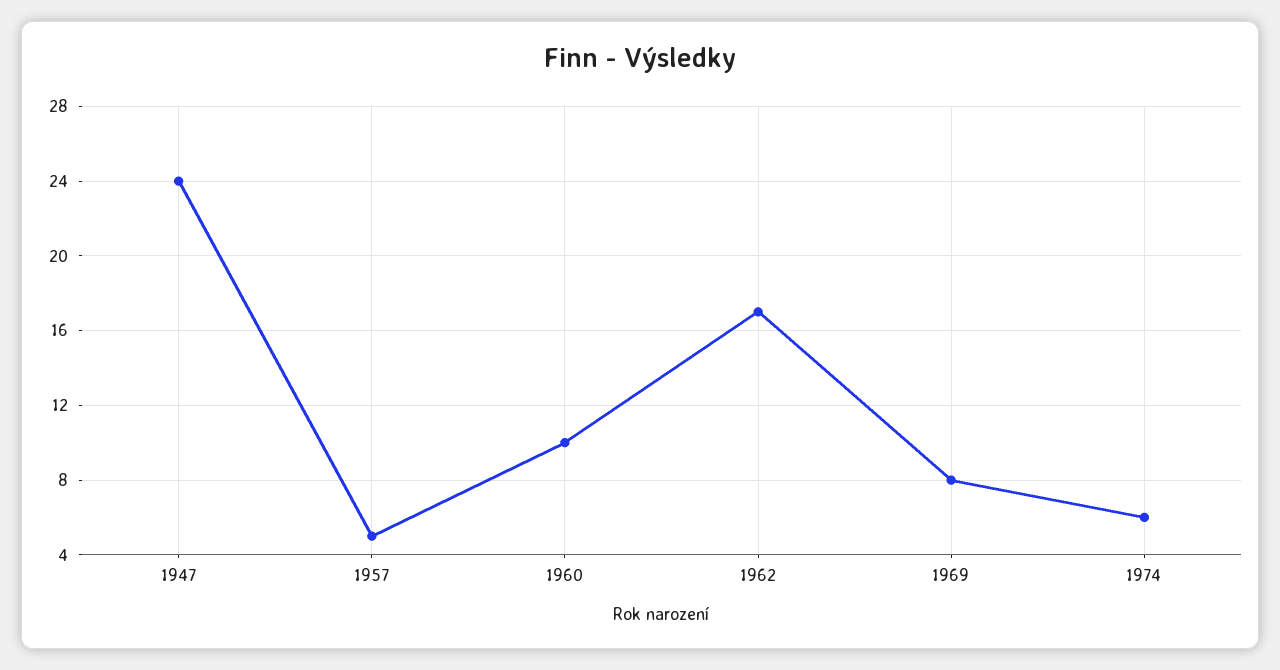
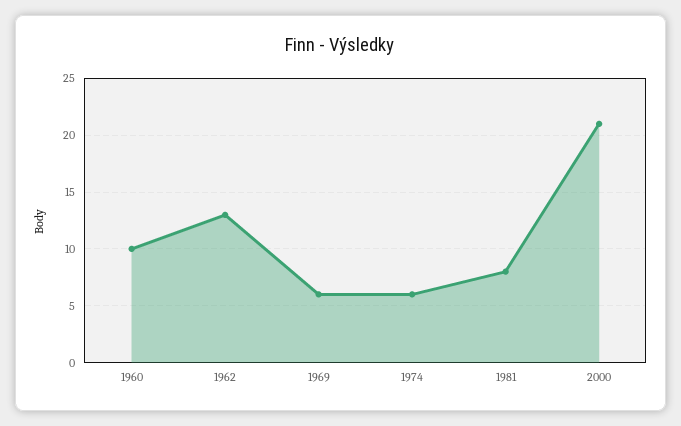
1947: 24 -> none
1957: 5 -> none
1962: 17 -> 13
1969: 8 -> 6
1981: none -> 8
2000: none -> 21

